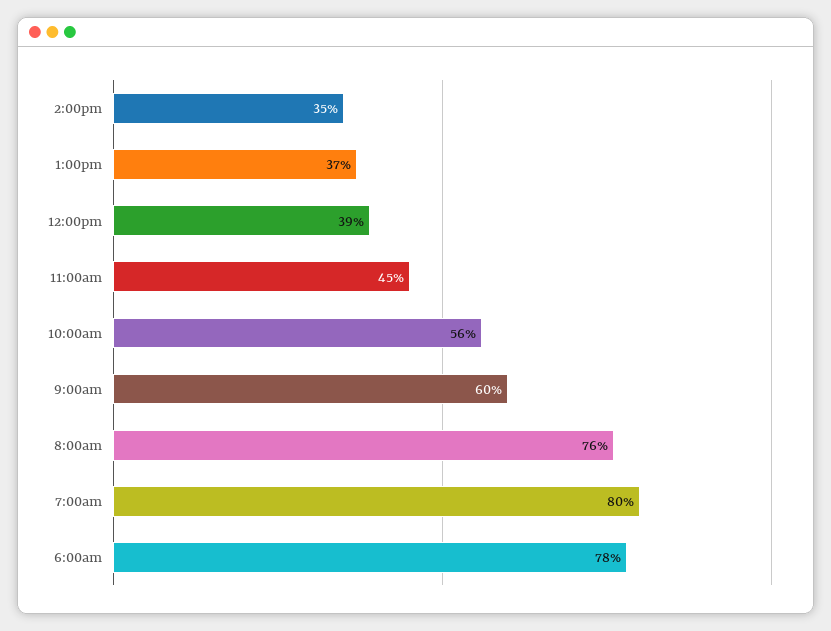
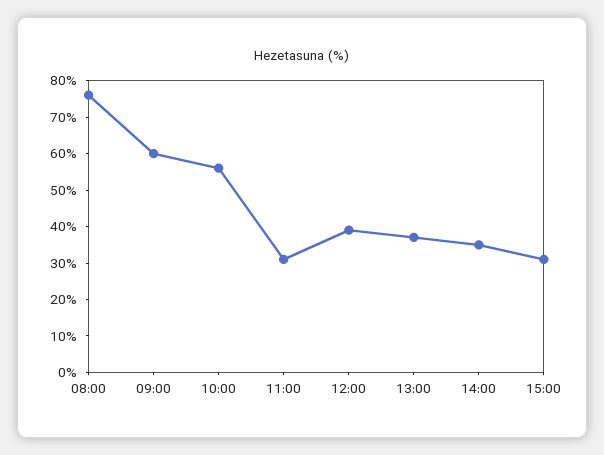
11:00am: 45 -> 30
7:00am: 80 -> none
6:00am: 78 -> none
15:00: none -> 30

